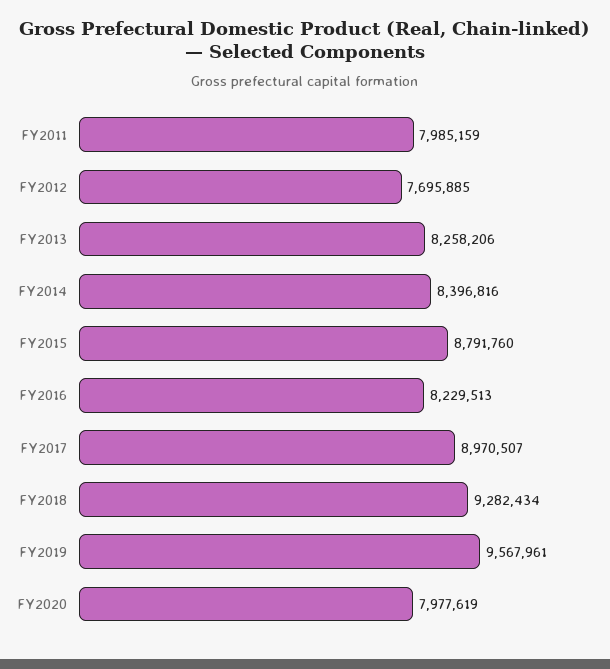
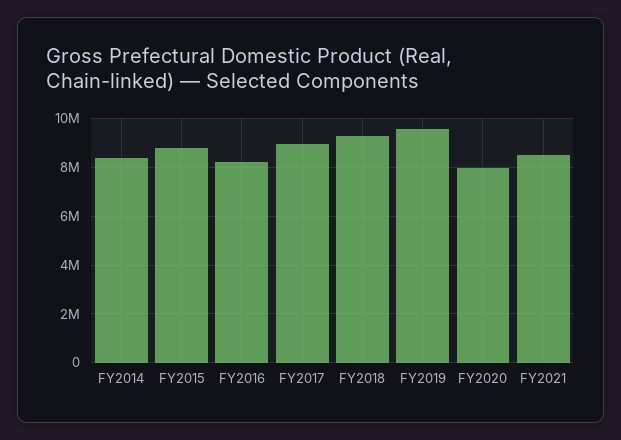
FY2011: 7985159 -> none
FY2012: 7695885 -> none
FY2013: 8258206 -> none
FY2021: none -> 8500000

